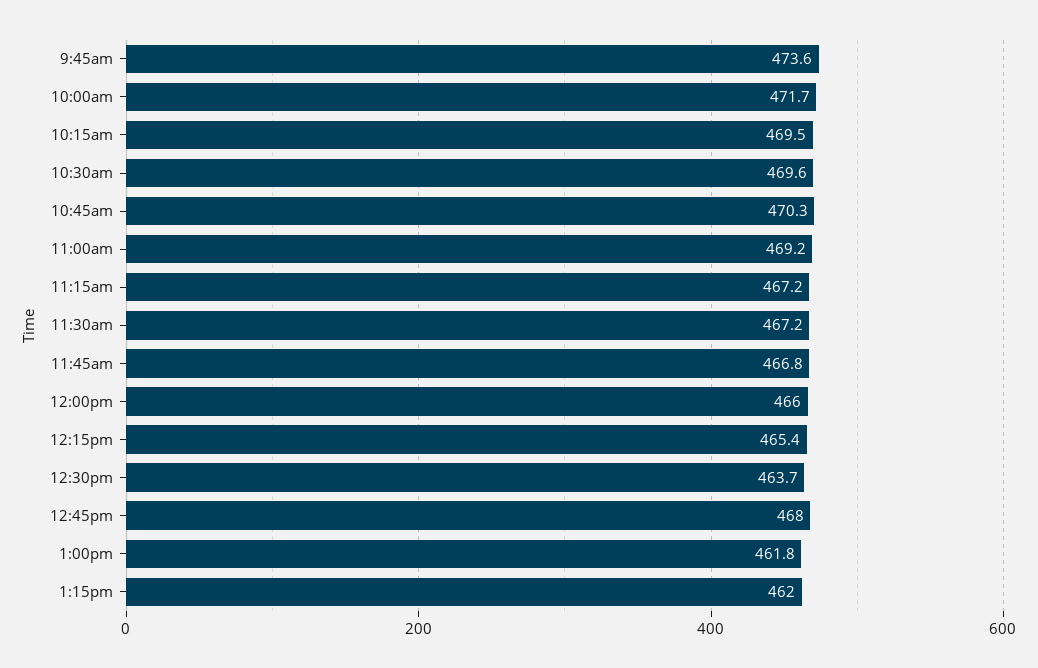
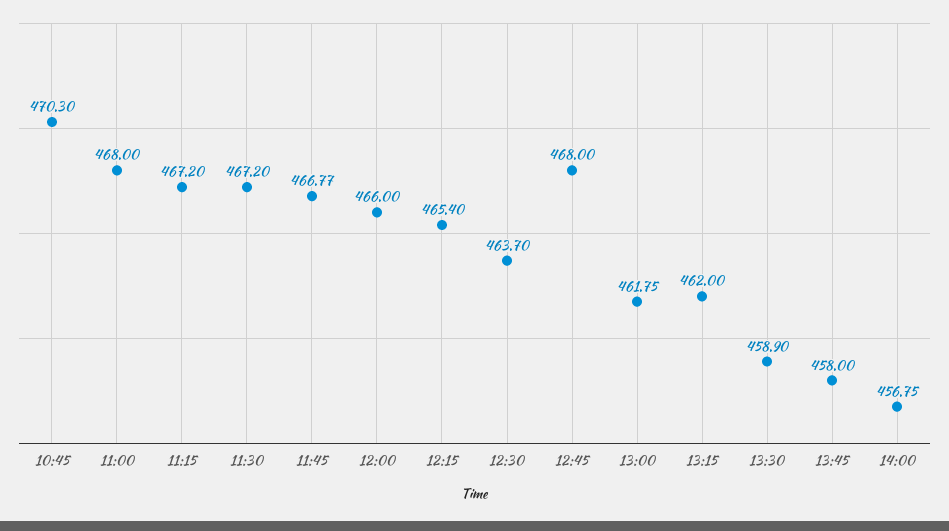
9:45am: 473.6 -> none
10:00am: 471.7 -> none
10:15am: 469.5 -> none
10:30am: 469.6 -> none
11:00am: 469.2 -> 468
13:30: none -> 458.9
13:45: none -> 458
14:00: none -> 456.75

